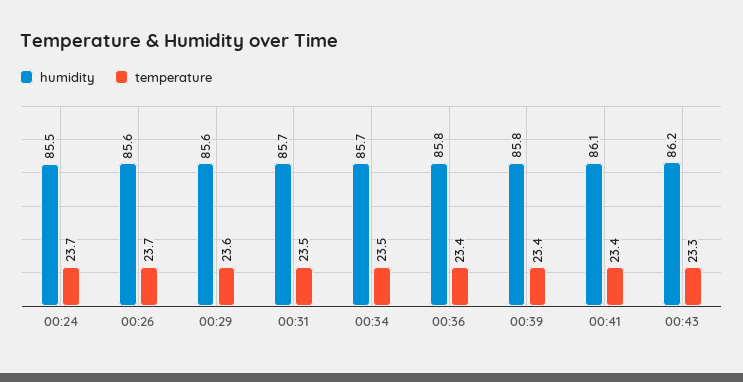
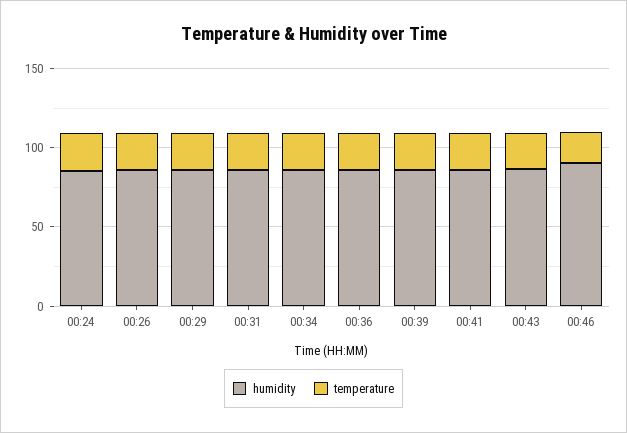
humidity, 00:46: none -> 90
temperature, 00:46: none -> 20

